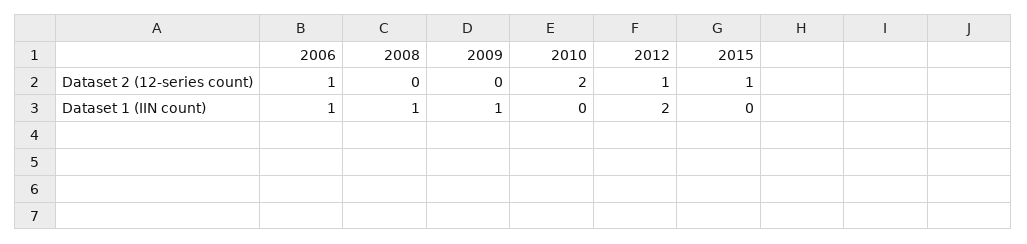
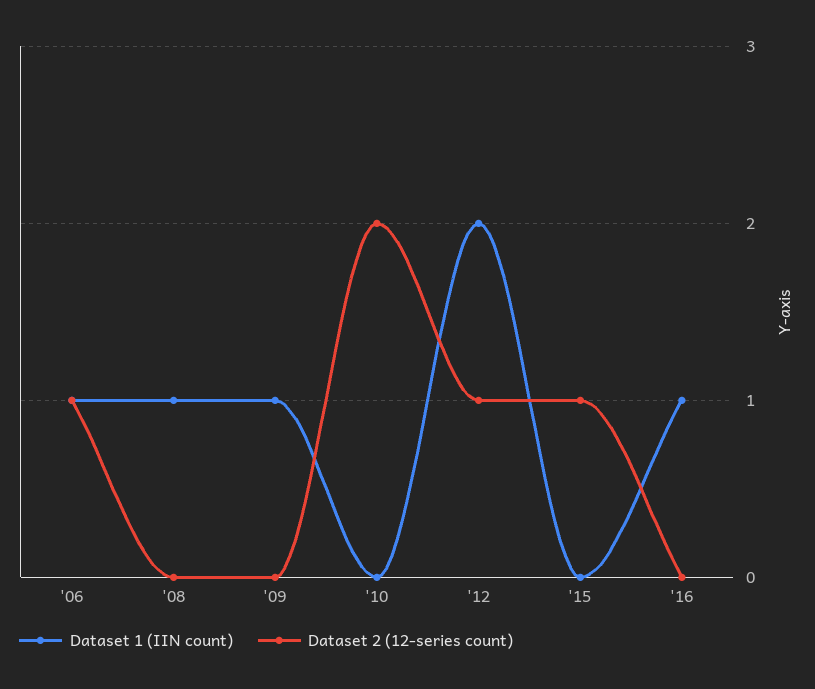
Dataset 1 (IIN count), '16: none -> 1
Dataset 2 (12-series count), '16: none -> 0

